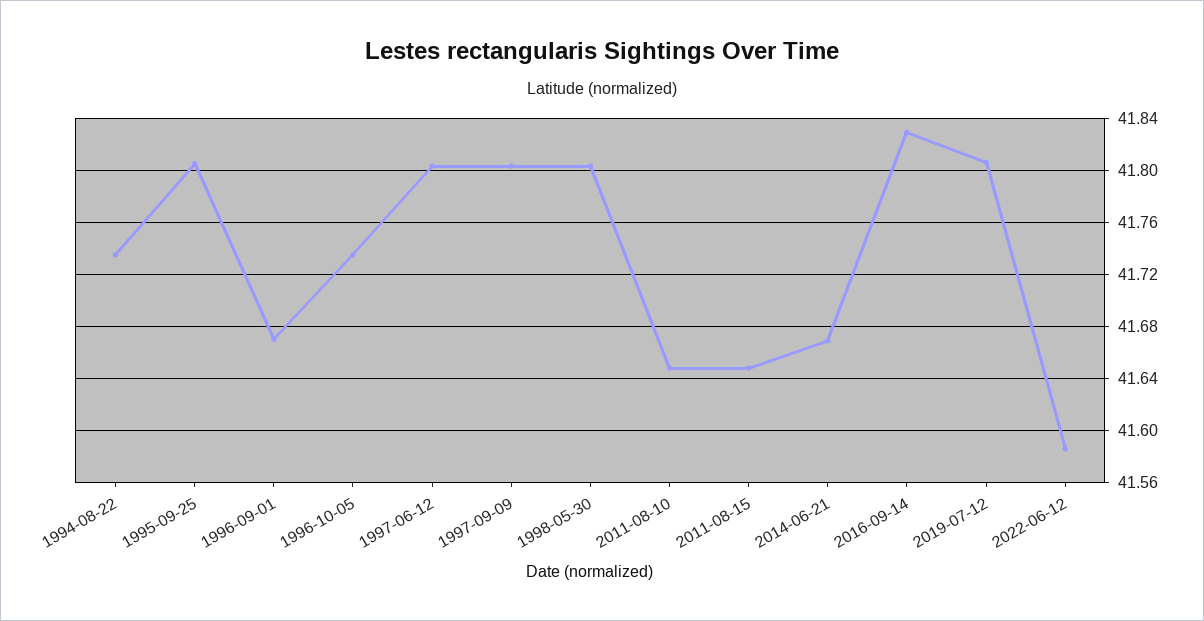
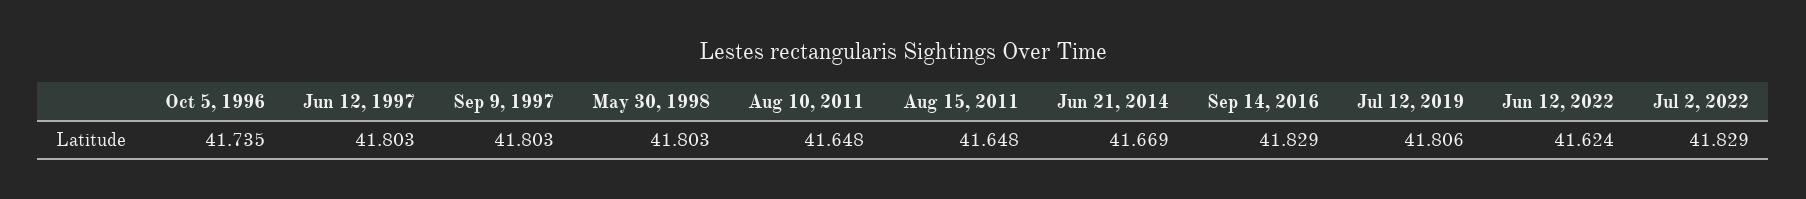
1994-08-22: 41.735 -> none
1995-09-25: 41.805 -> none
1996-09-01: 41.67 -> none
2022-06-12: 41.585 -> 41.624
Jul 2, 2022: none -> 41.829

